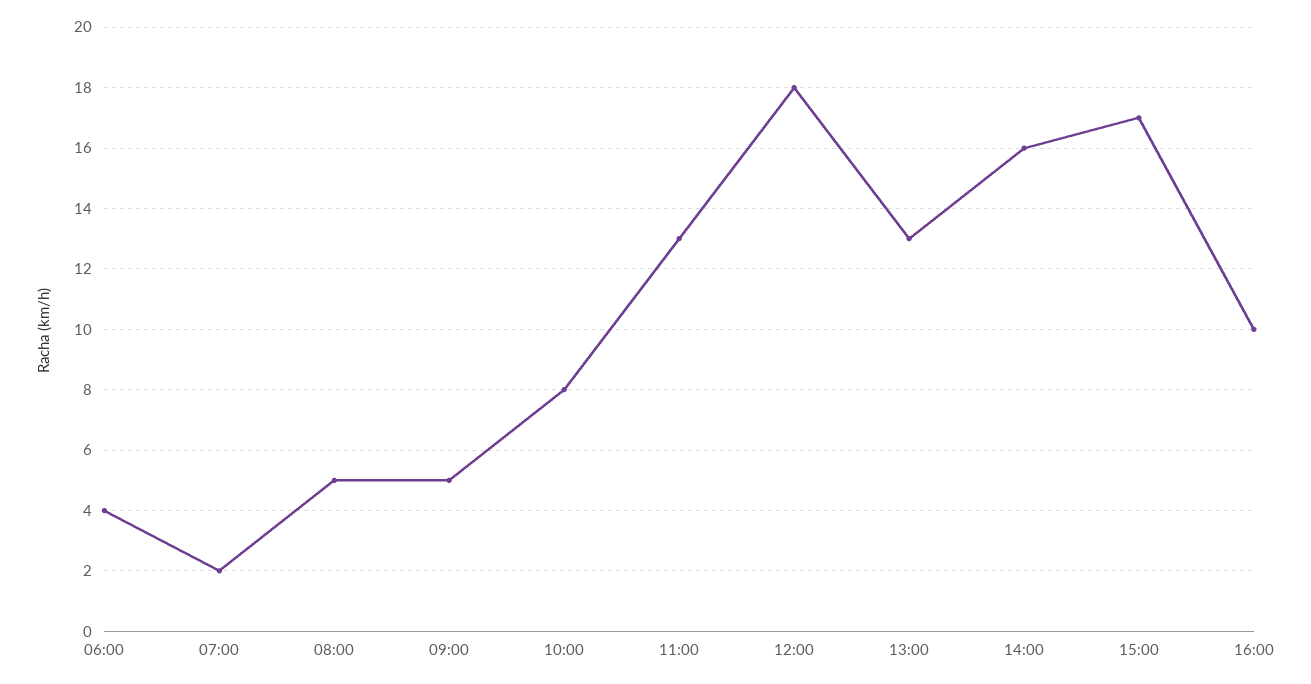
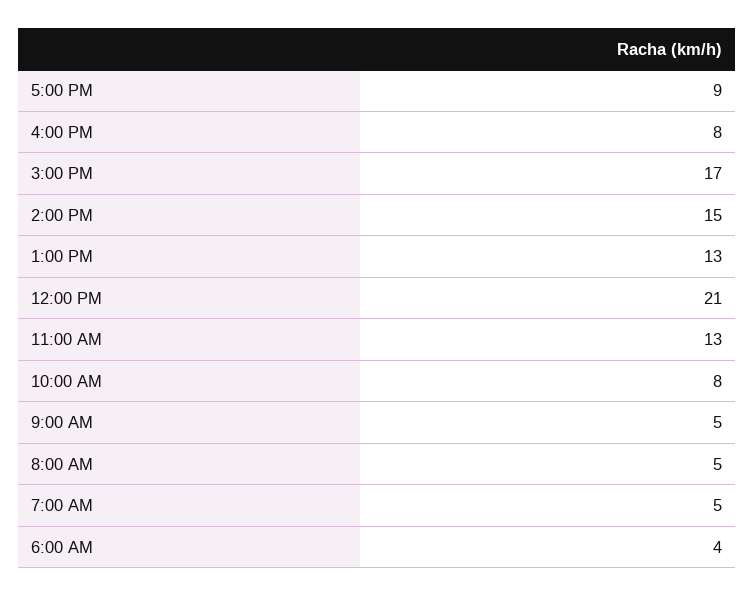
07:00: 2 -> 5
12:00: 18 -> 21
14:00: 16 -> 15
16:00: 10 -> 8
5:00 PM: none -> 9

